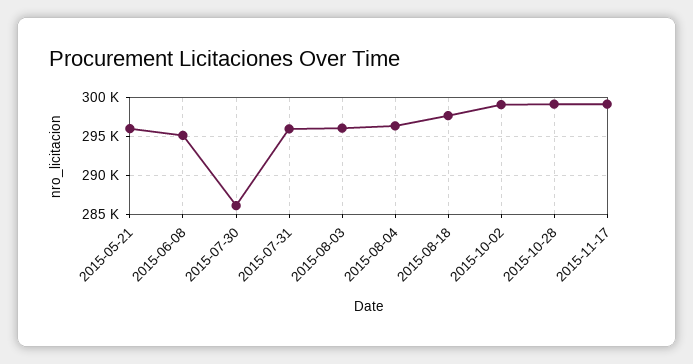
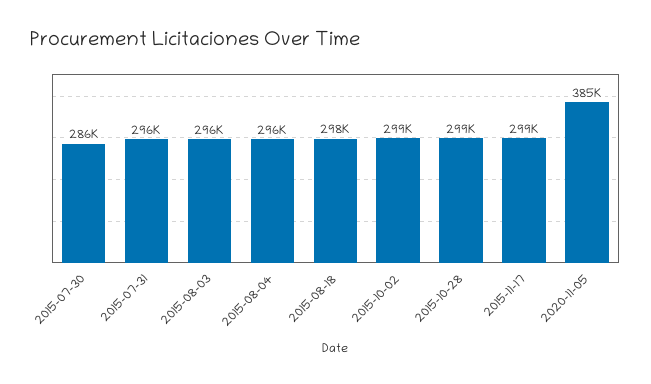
2015-05-21: 296000 -> none
2015-06-08: 295000 -> none
2020-11-05: none -> 385000

